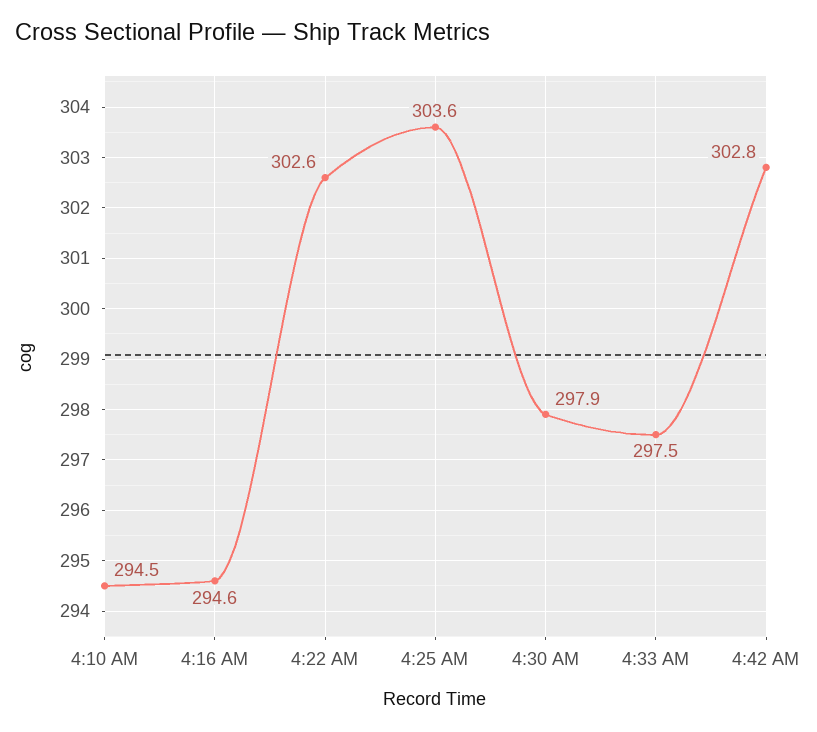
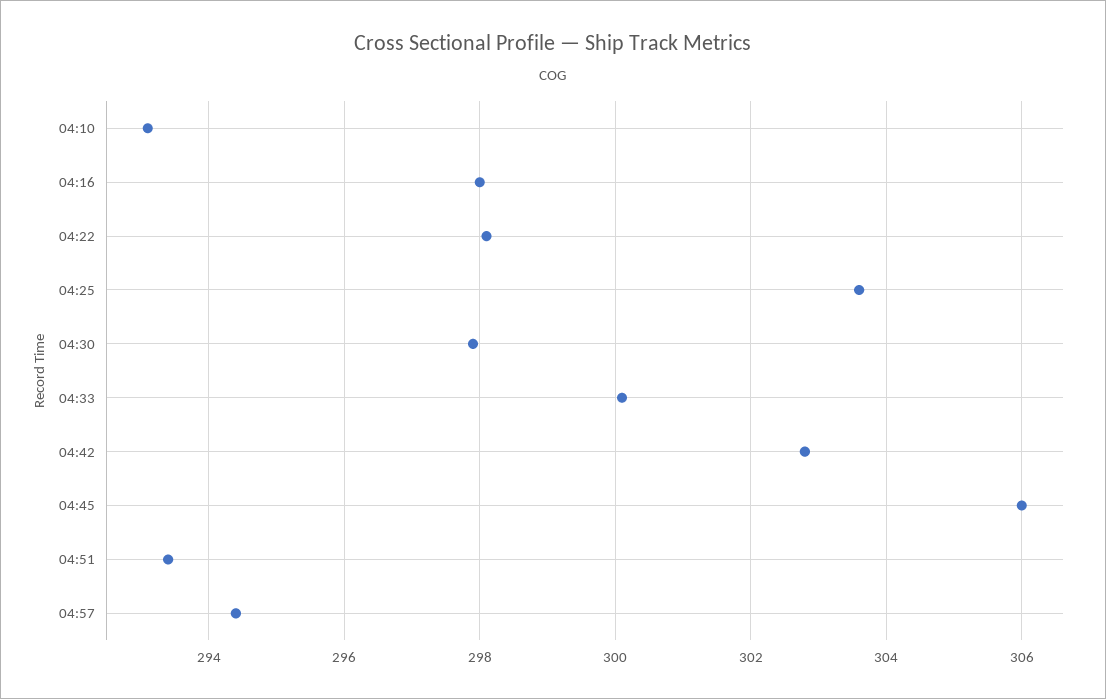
4:10 AM: 294.5 -> 293
4:16 AM: 294.6 -> 298
4:22 AM: 302.6 -> 298
4:33 AM: 297.5 -> 300
04:45: none -> 306
04:51: none -> 293.5
04:57: none -> 294.5

